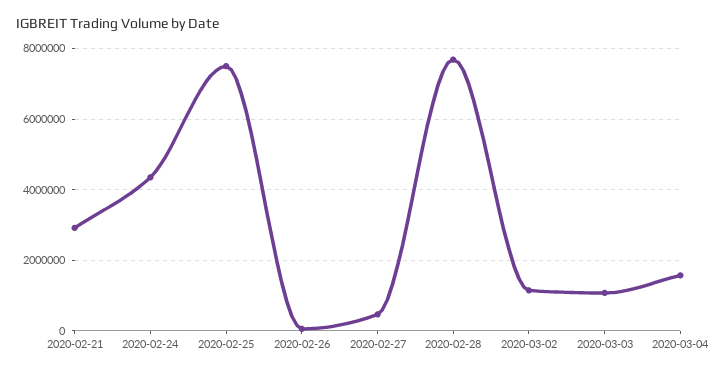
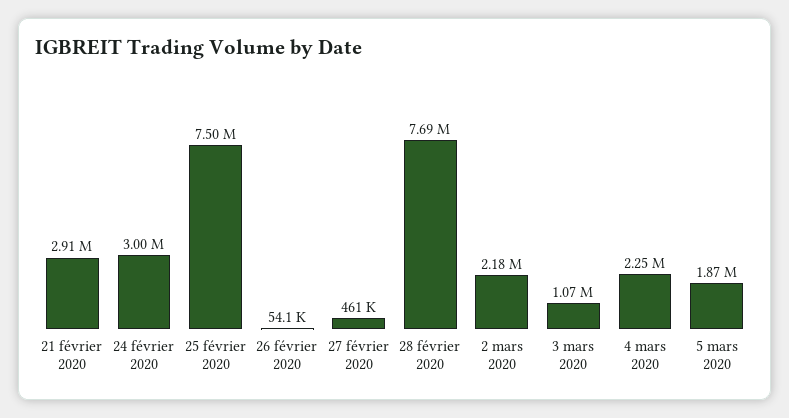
2020-02-24: 4400000 -> 3000000
2020-03-02: 1200000 -> 2180000
2020-03-04: 1600000 -> 2250000
5 mars 2020: none -> 1870000

